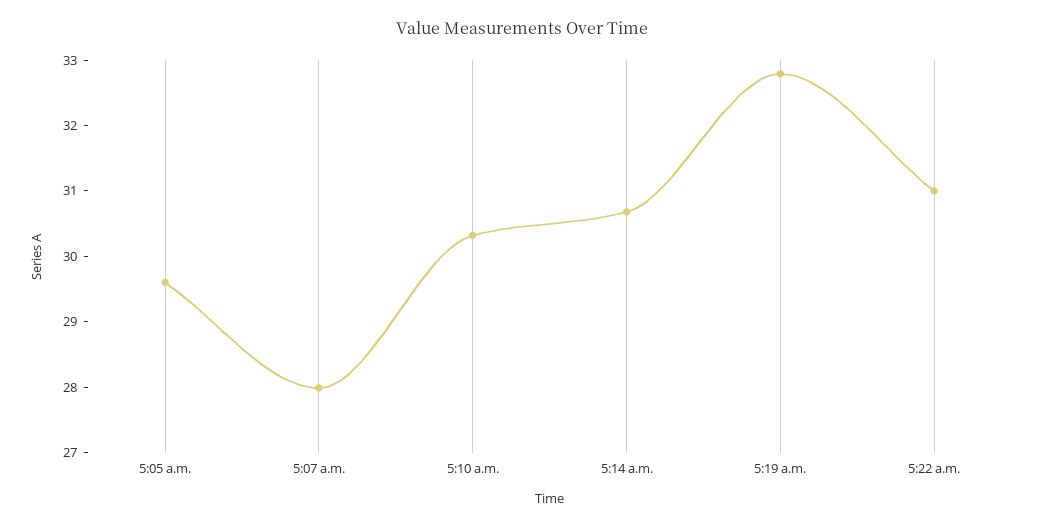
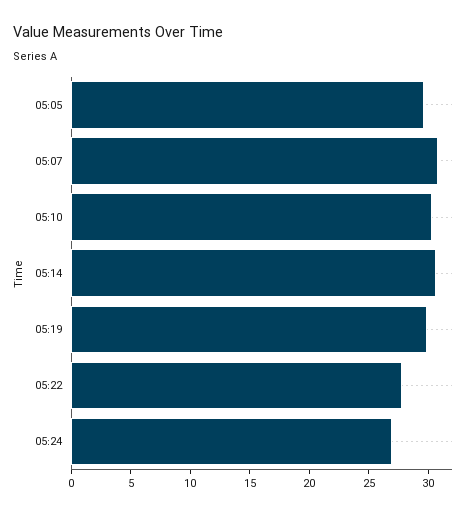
5:07 a.m.: 28 -> 31
5:19 a.m.: 32.8 -> 30
5:22 a.m.: 31 -> 28
05:24: none -> 27

